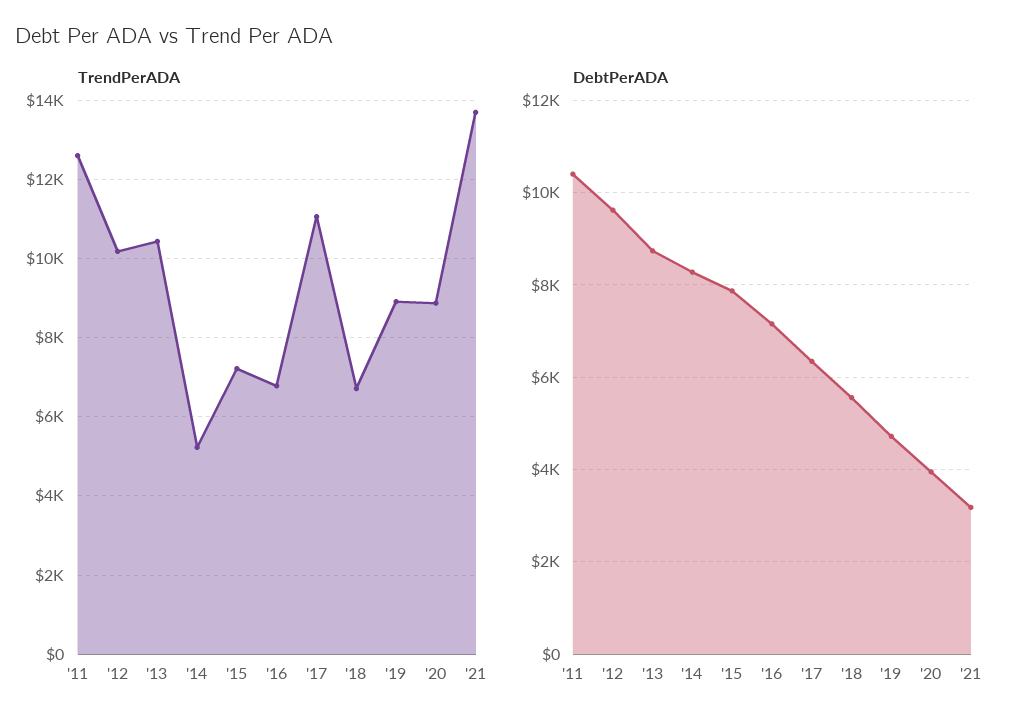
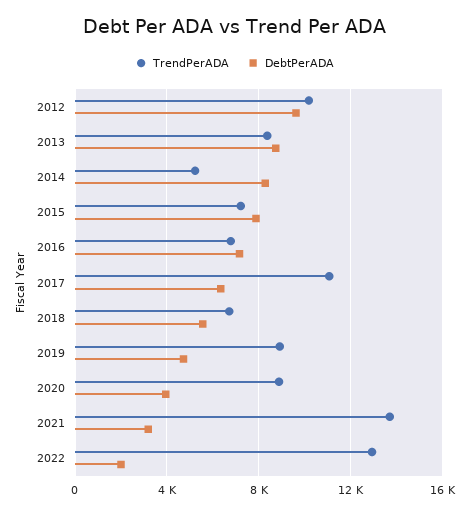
TrendPerADA, '11: 12600 -> none
TrendPerADA, '13: 10400 -> 8500
DebtPerADA, '11: 10400 -> none
TrendPerADA, 2022: none -> 13000
DebtPerADA, 2022: none -> 2000

